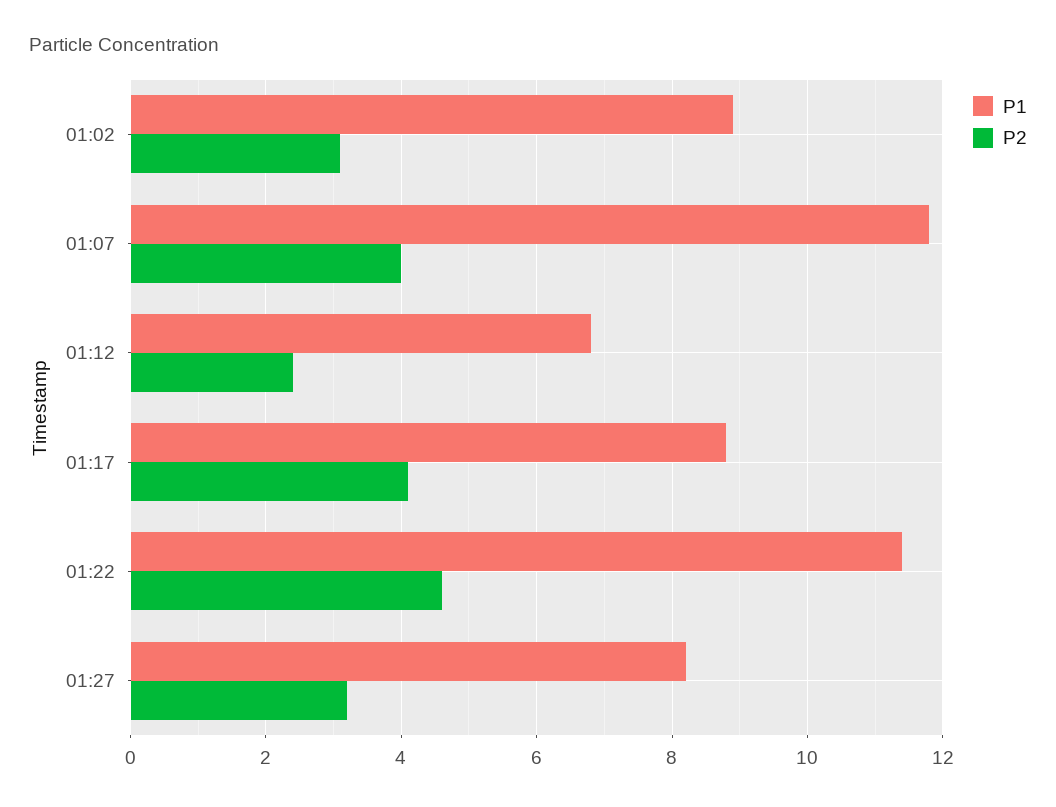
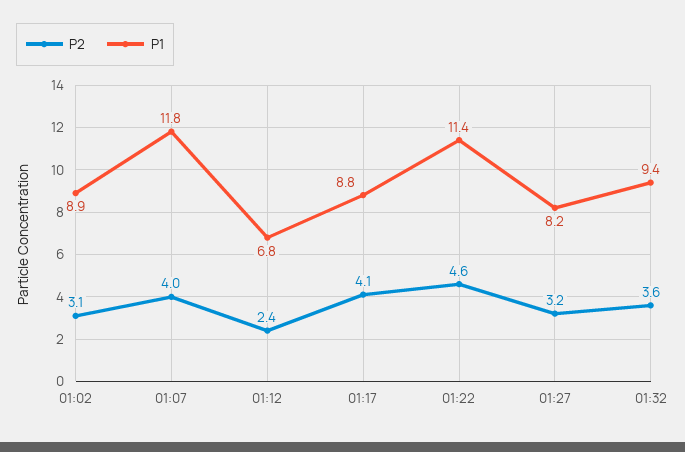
P2, 01:32: none -> 3.6
P1, 01:32: none -> 9.4

